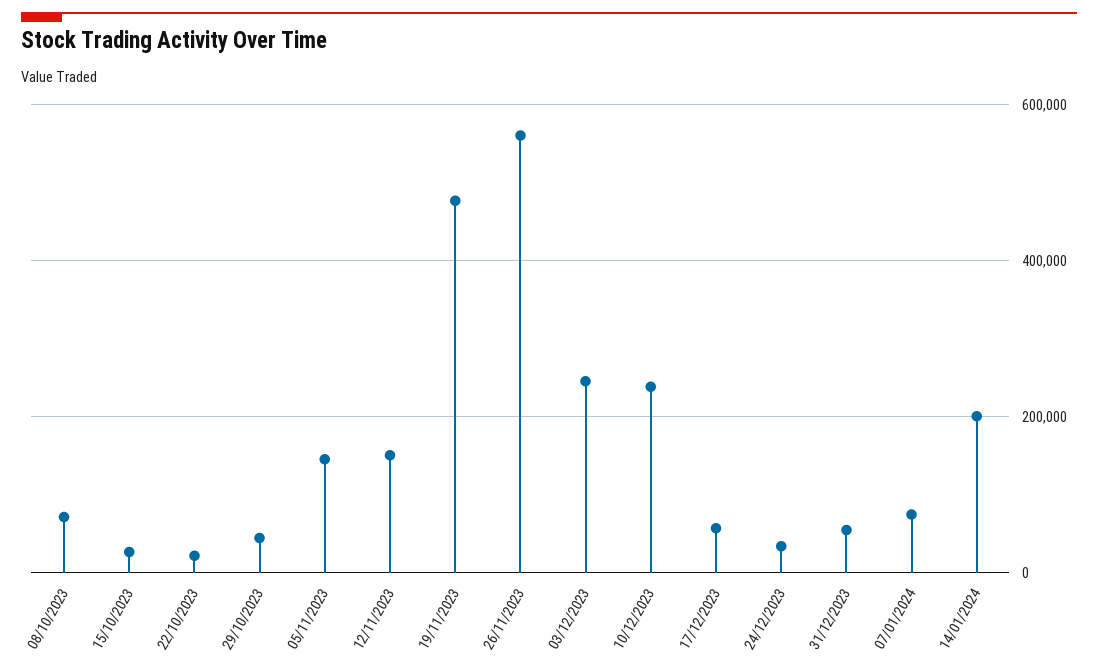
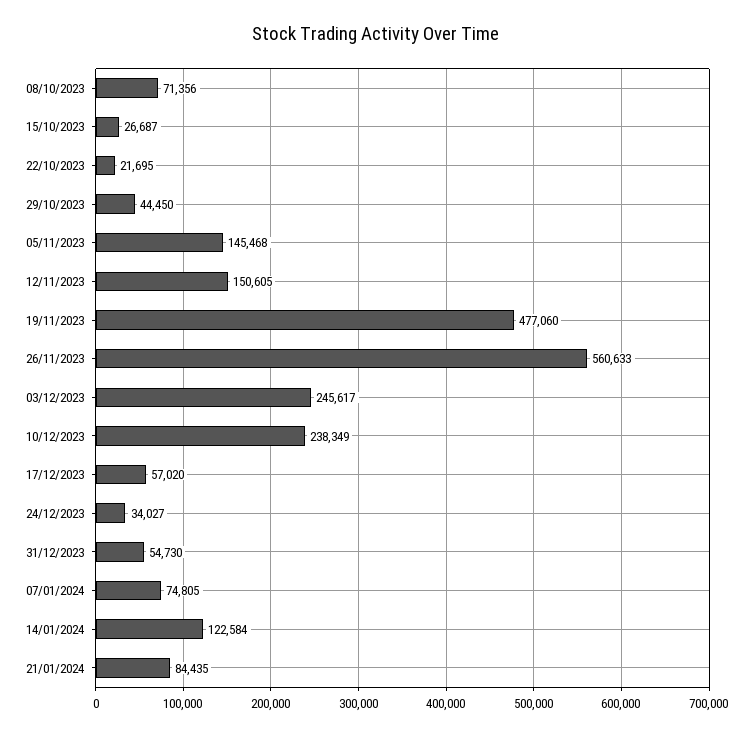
14/01/2024: 200000 -> 122584
21/01/2024: none -> 84435

